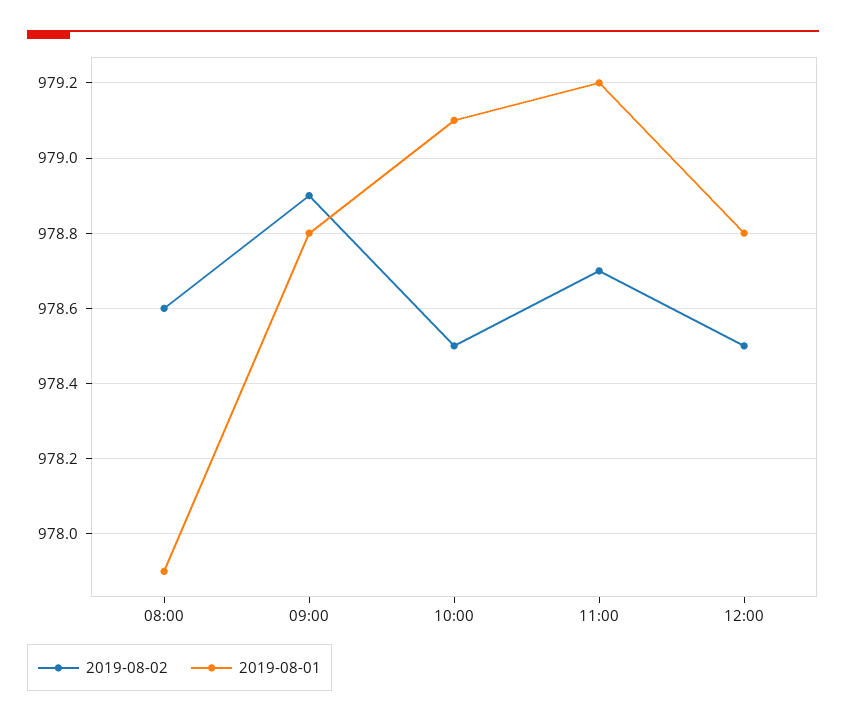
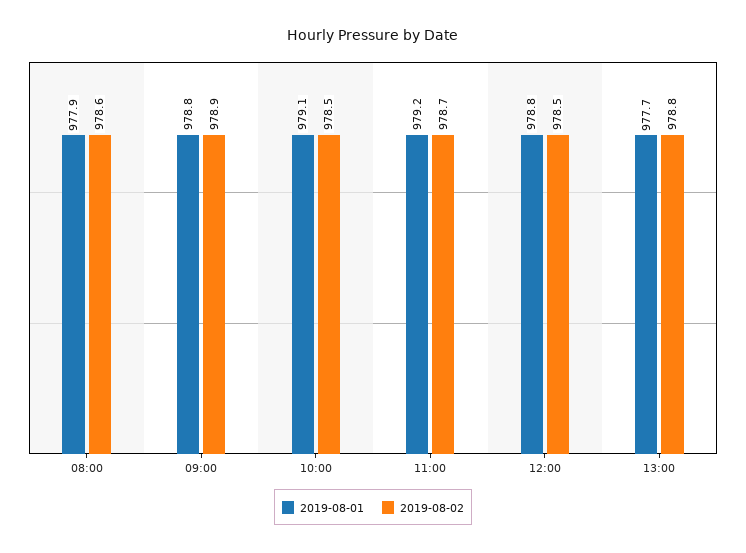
2019-08-01, 13:00: none -> 977.7
2019-08-02, 13:00: none -> 978.8

